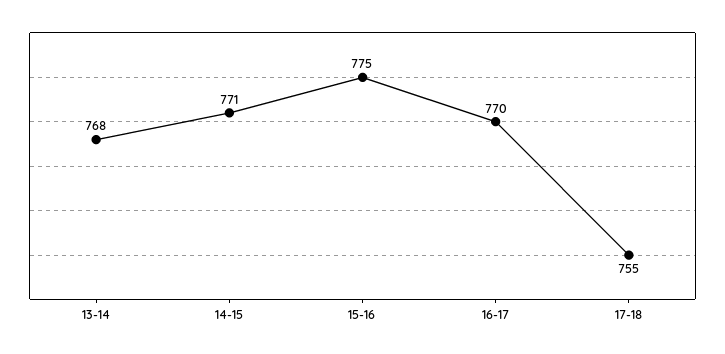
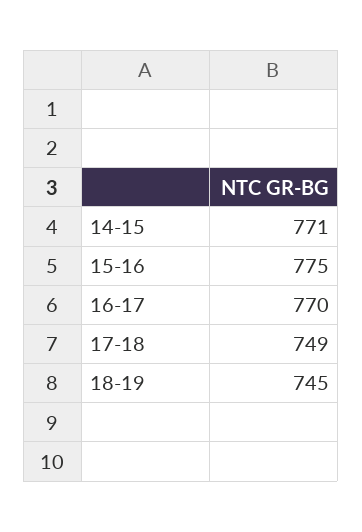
13-14: 768 -> none
17-18: 755 -> 749
18-19: none -> 745

